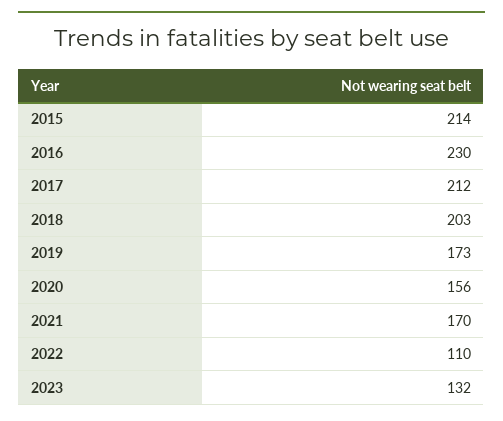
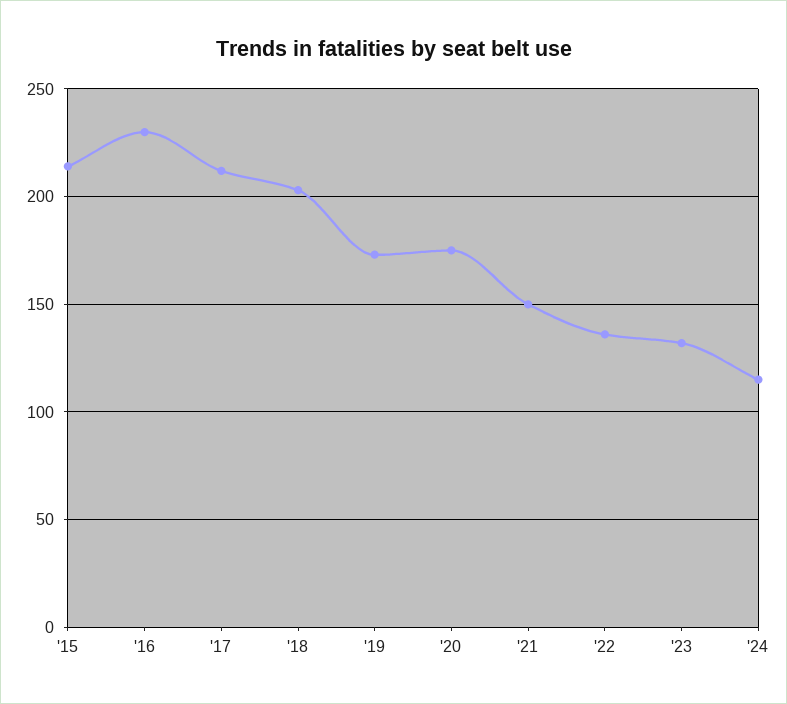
2020: 156 -> 175
2021: 170 -> 150
2022: 110 -> 135
'24: none -> 115

